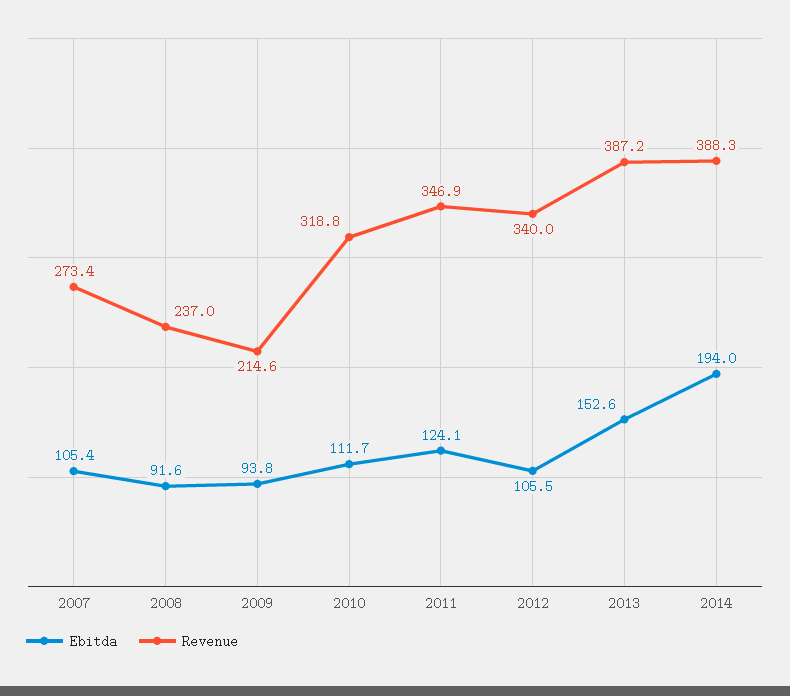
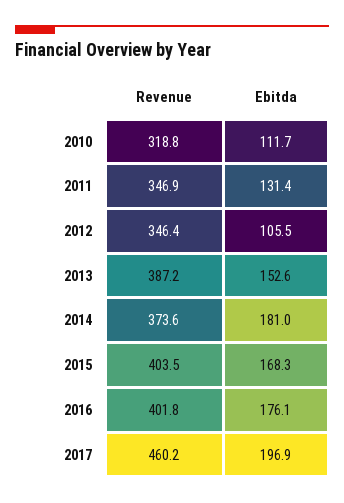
Ebitda, 2007: 105.4 -> none
Revenue, 2007: 273.4 -> none
Ebitda, 2008: 91.6 -> none
Revenue, 2008: 237 -> none
Ebitda, 2009: 93.8 -> none
Revenue, 2009: 214.6 -> none
Ebitda, 2011: 124.1 -> 131.4
Revenue, 2012: 340 -> 346.4
Ebitda, 2014: 194 -> 181
Revenue, 2014: 388.3 -> 373.6
Revenue, 2015: none -> 403.5
Ebitda, 2015: none -> 168.3
Revenue, 2016: none -> 401.8
Ebitda, 2016: none -> 176.1
Revenue, 2017: none -> 460.2
Ebitda, 2017: none -> 196.9

